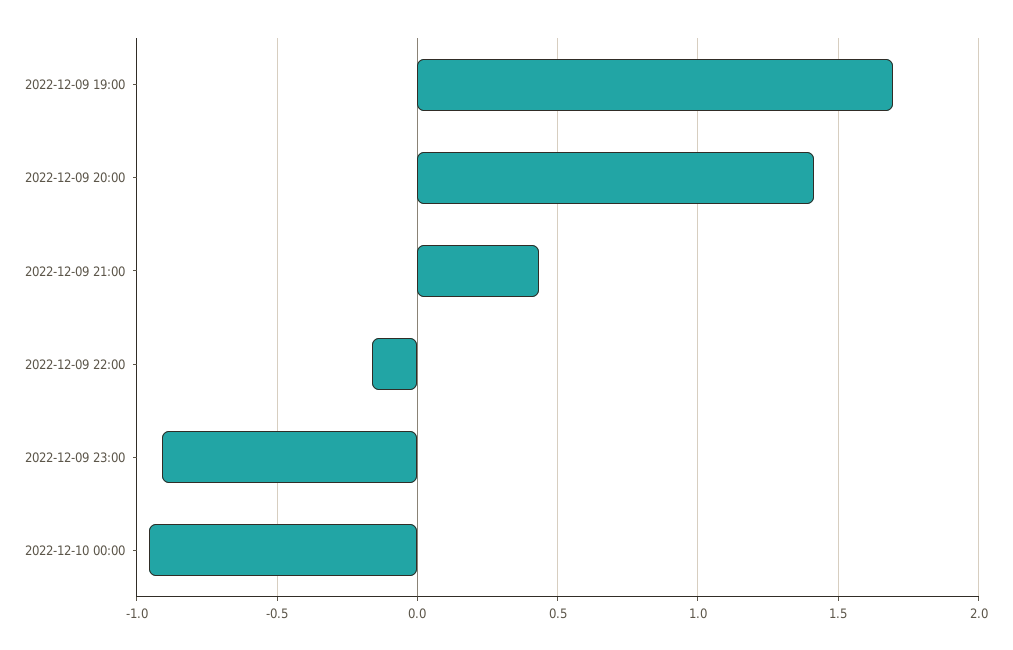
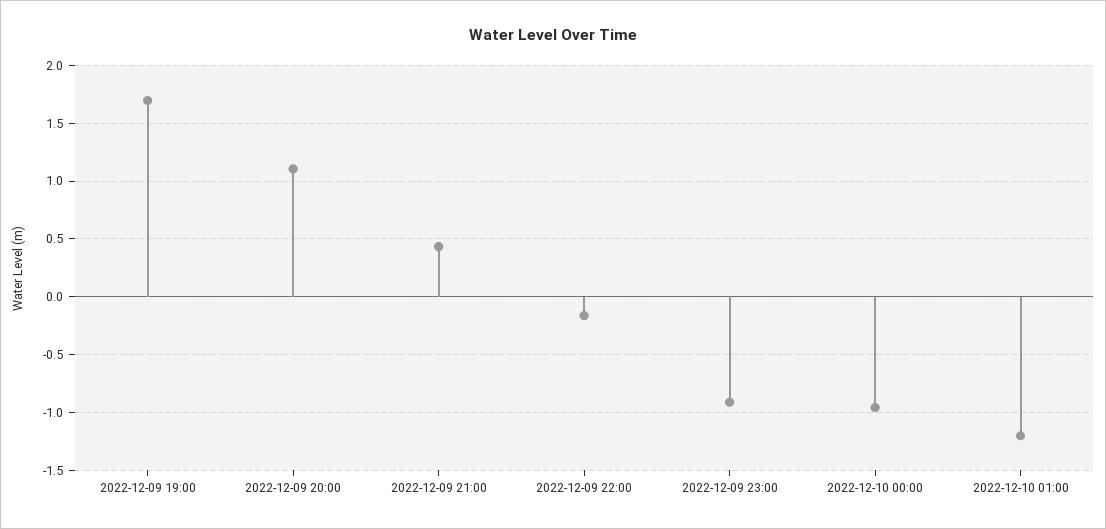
2022-12-09 20:00: 1.4 -> 1.1
2022-12-10 01:00: none -> -1.2

